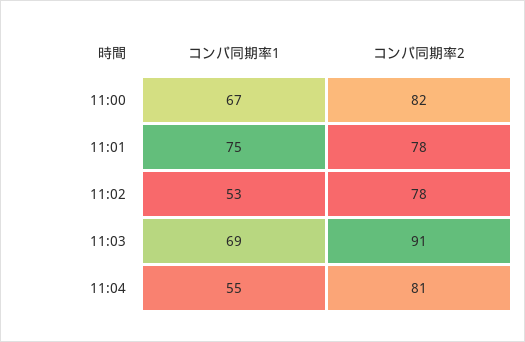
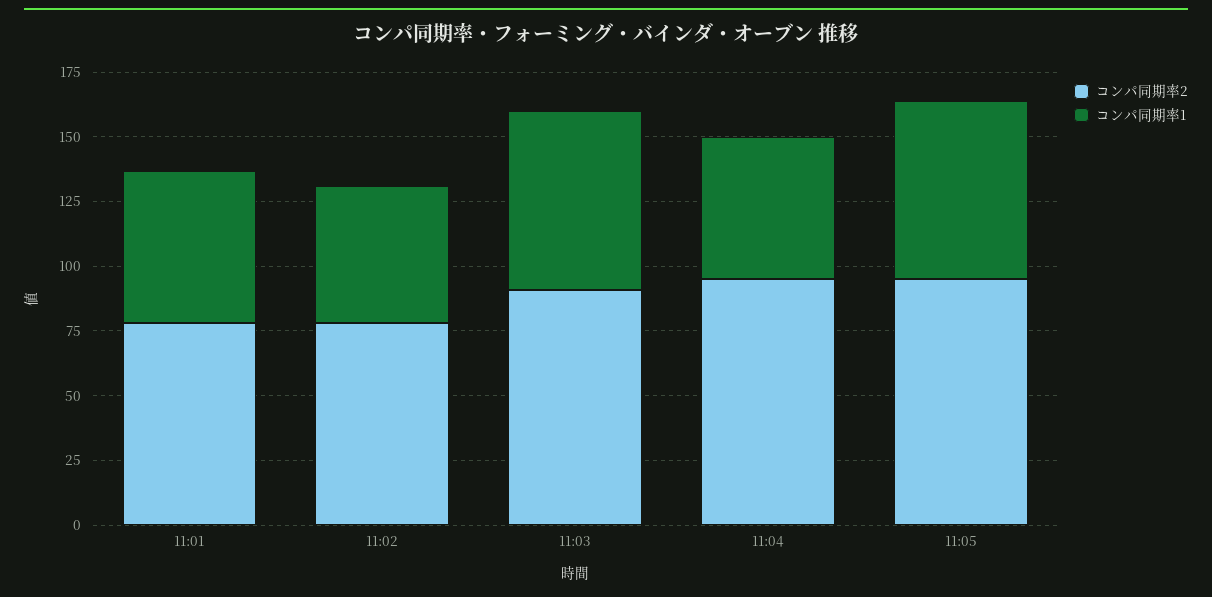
コンパ同期率1, 11:00: 67 -> none
コンパ同期率2, 11:00: 82 -> none
コンパ同期率1, 11:01: 75 -> 60
コンパ同期率2, 11:04: 81 -> 95
コンパ同期率2, 11:05: none -> 95
コンパ同期率1, 11:05: none -> 70

